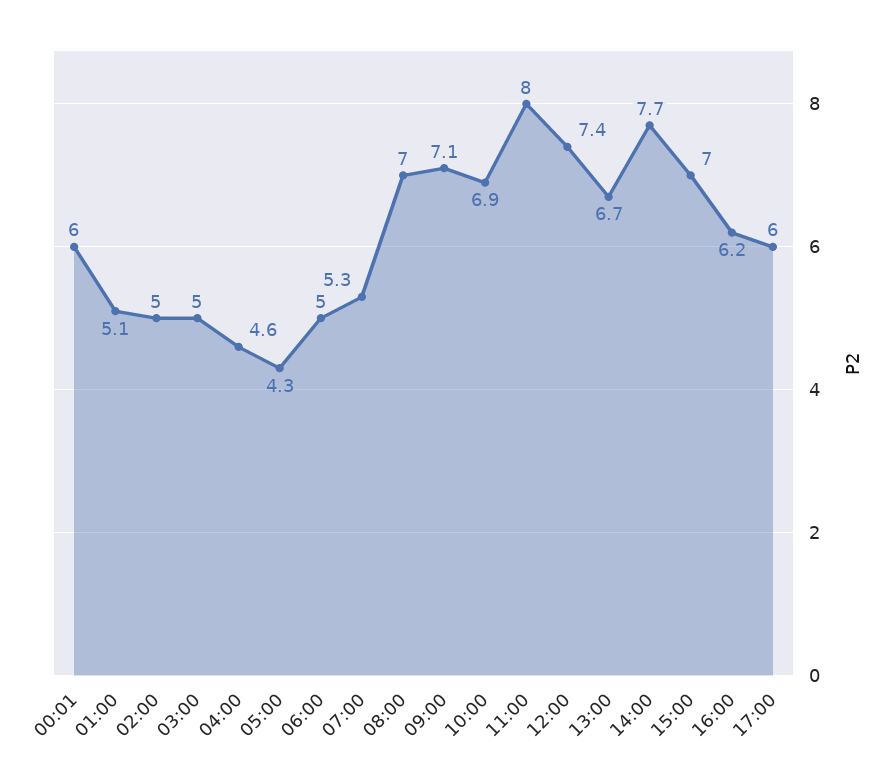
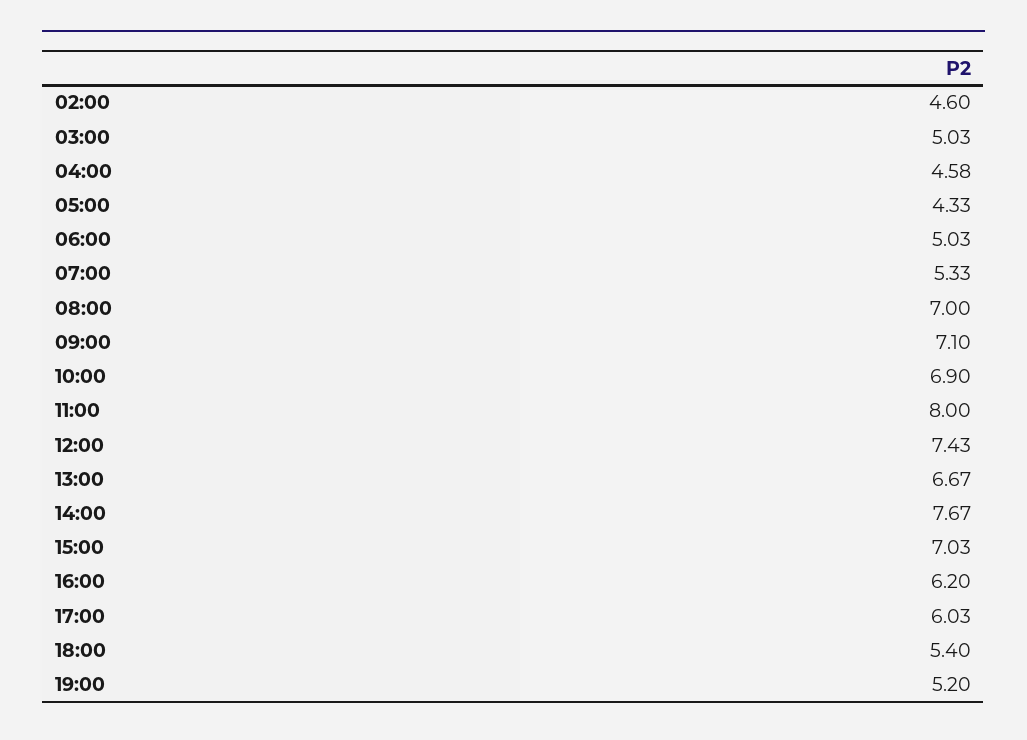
00:01: 6 -> none
01:00: 5.1 -> none
02:00: 5 -> 4.6
18:00: none -> 5.4
19:00: none -> 5.2

